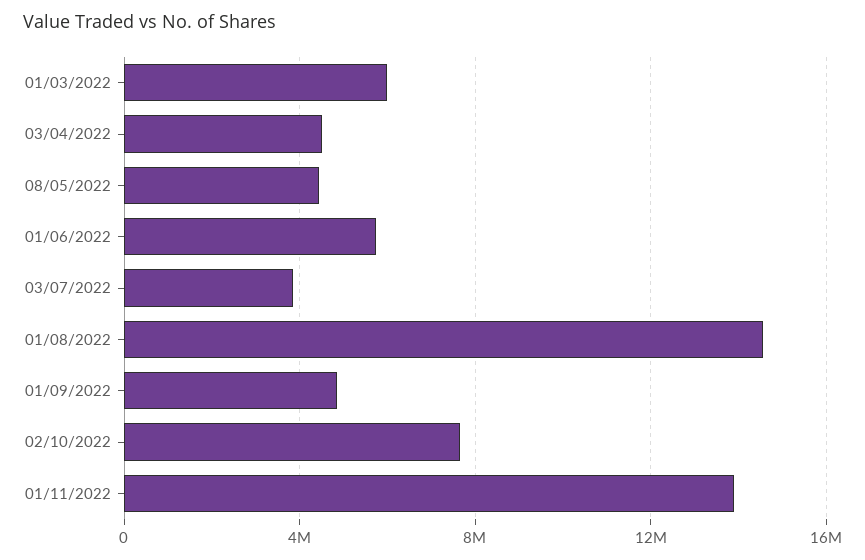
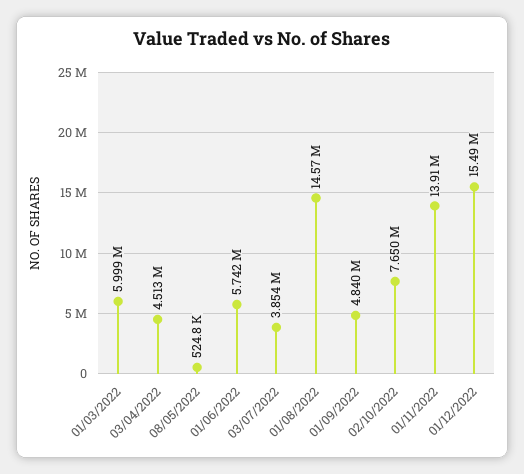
08/05/2022: 4500000 -> 524800
01/12/2022: none -> 15490000

